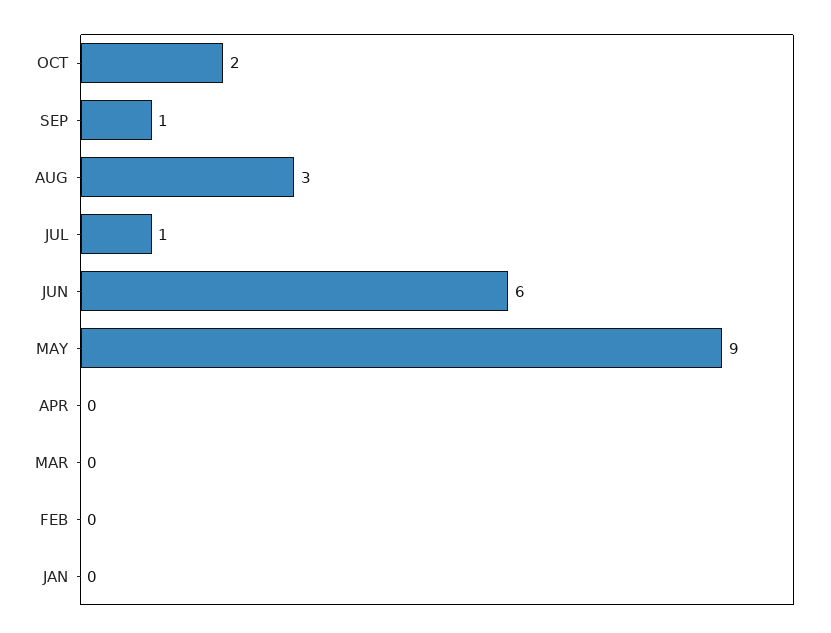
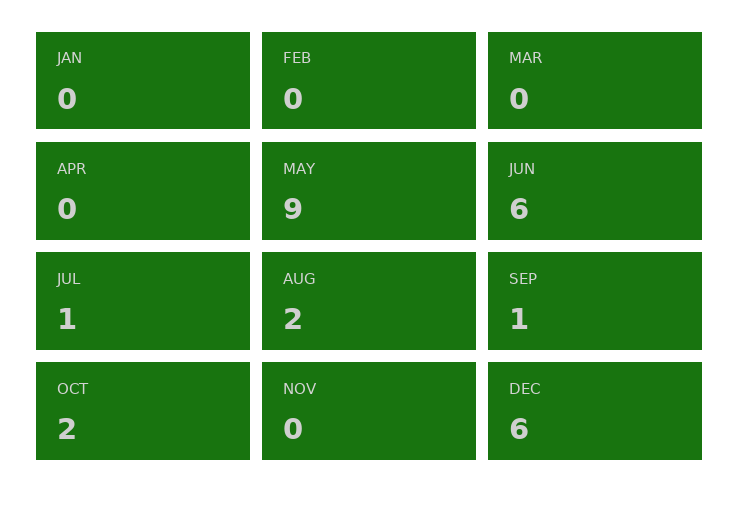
AUG: 3 -> 2
NOV: none -> 0
DEC: none -> 6

